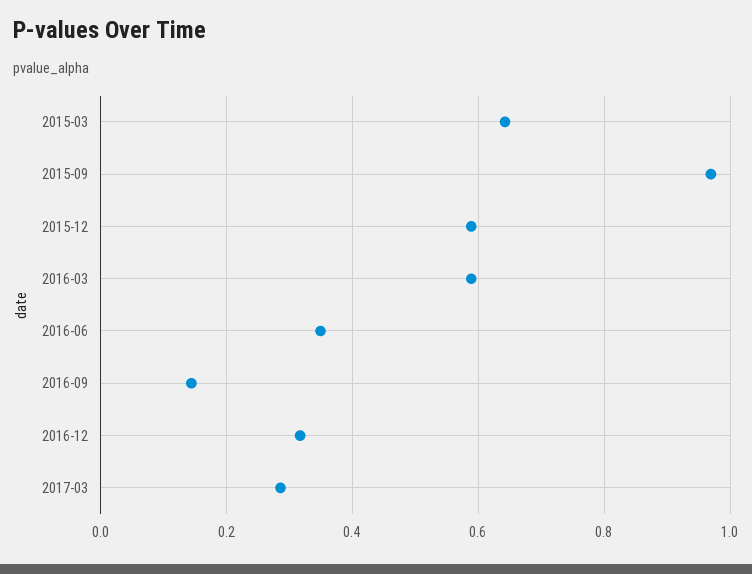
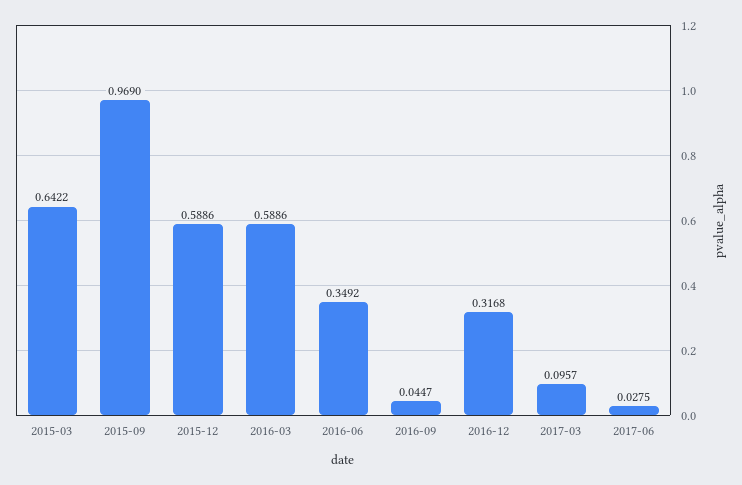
2016-09: 0.14 -> 0.0447
2017-03: 0.28 -> 0.0957
2017-06: none -> 0.0275

